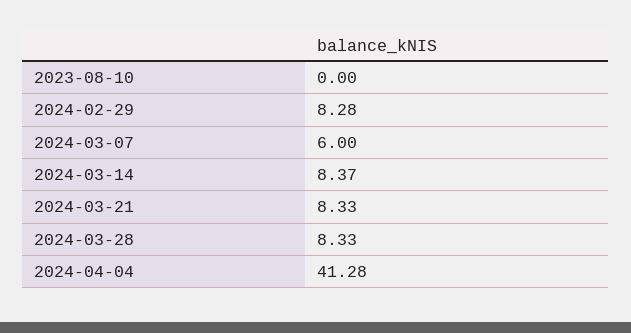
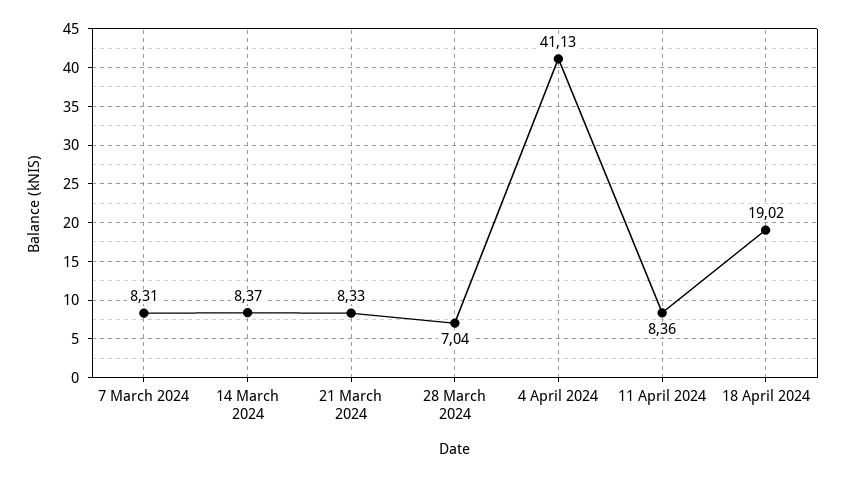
2023-08-10: 0 -> none
2024-02-29: 8.28 -> none
2024-03-07: 6 -> 8.31
2024-03-28: 8.33 -> 7.04
2024-04-04: 41.28 -> 41.13
11 April 2024: none -> 8.36
18 April 2024: none -> 19.02

